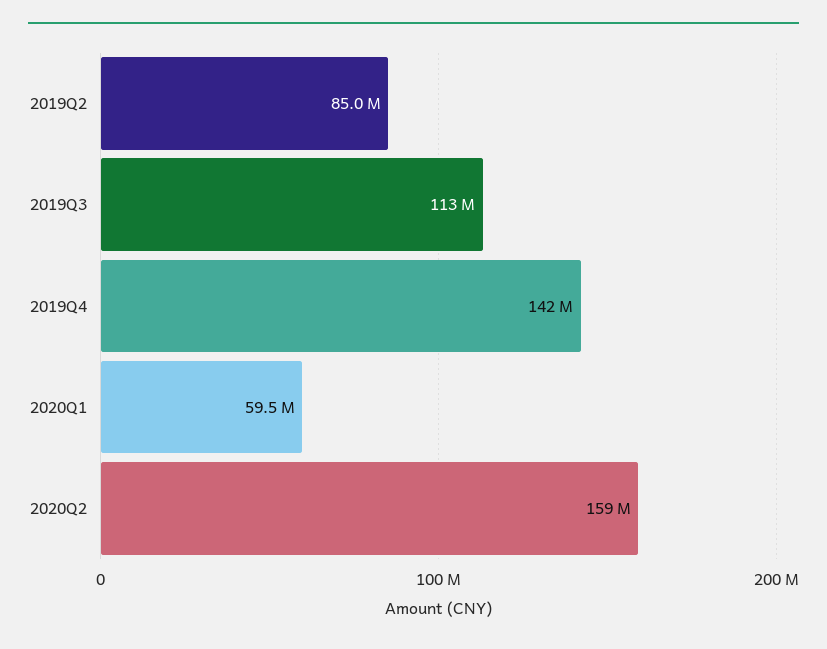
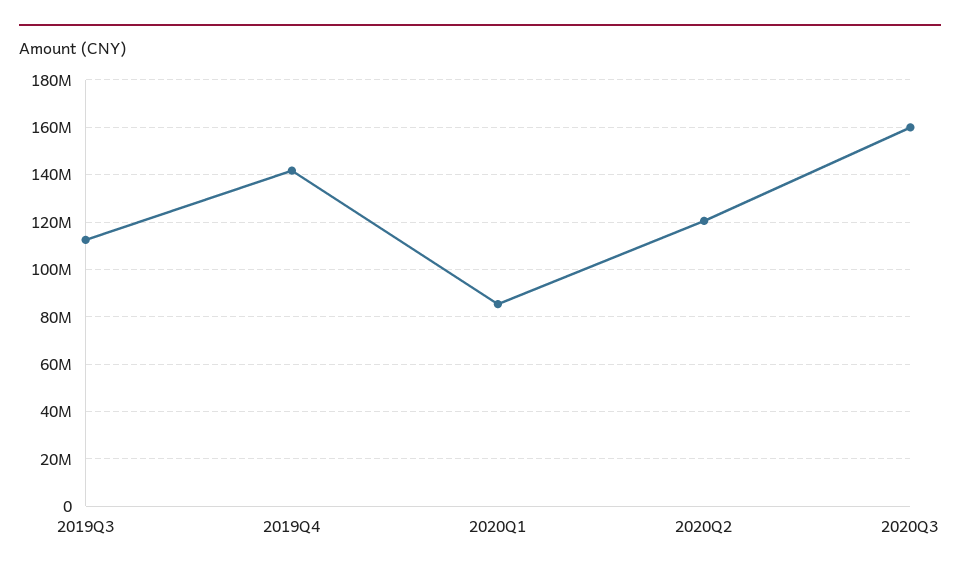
2019Q2: 85000000 -> none
2020Q1: 59500000 -> 85000000
2020Q2: 159000000 -> 120000000
2020Q3: none -> 160000000

